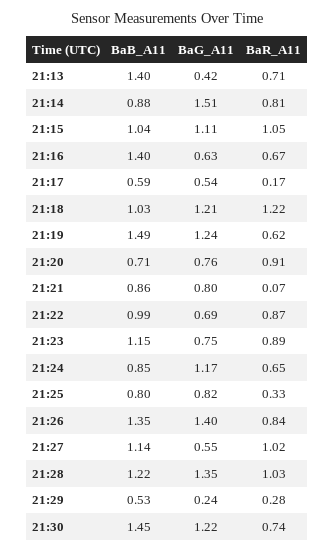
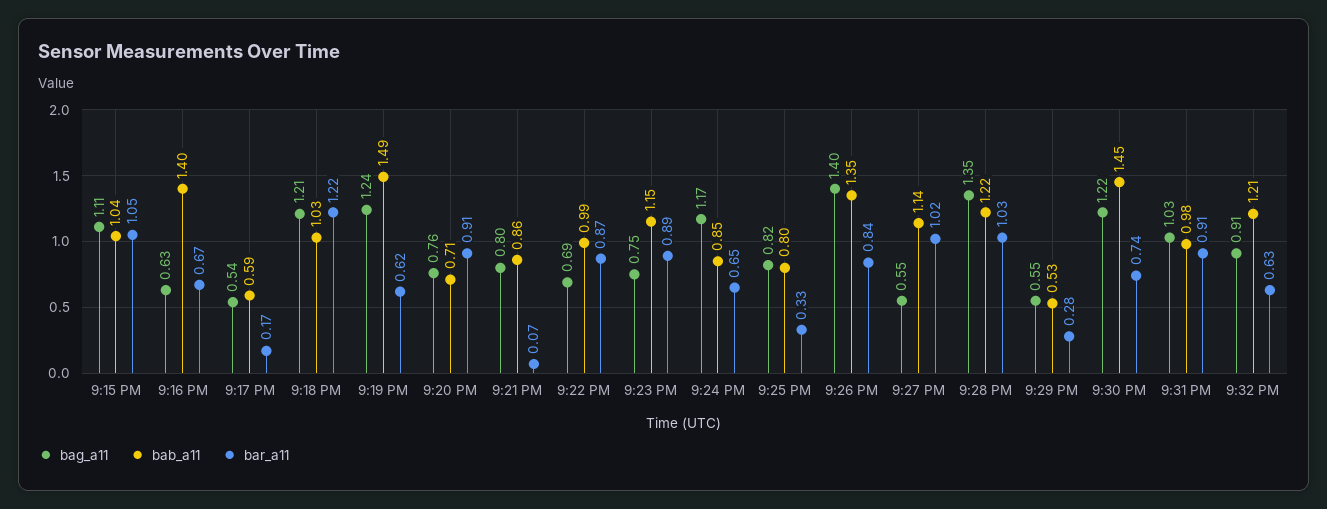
BaB_A11, 21:13: 1.4 -> none
BaG_A11, 21:13: 0.42 -> none
BaR_A11, 21:13: 0.71 -> none
BaB_A11, 21:14: 0.88 -> none
BaG_A11, 21:14: 1.51 -> none
BaR_A11, 21:14: 0.81 -> none
BaG_A11, 21:29: 0.24 -> 0.55
BaG_A11, 9:31 PM: none -> 1.03
BaB_A11, 9:31 PM: none -> 0.98
BaR_A11, 9:31 PM: none -> 0.91
BaG_A11, 9:32 PM: none -> 0.91
BaB_A11, 9:32 PM: none -> 1.21
BaR_A11, 9:32 PM: none -> 0.63

